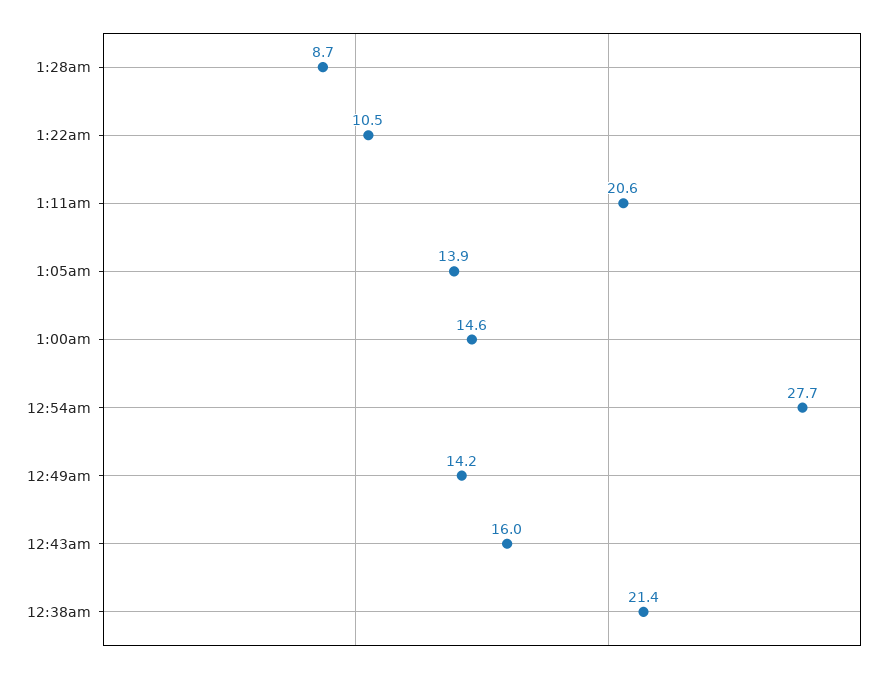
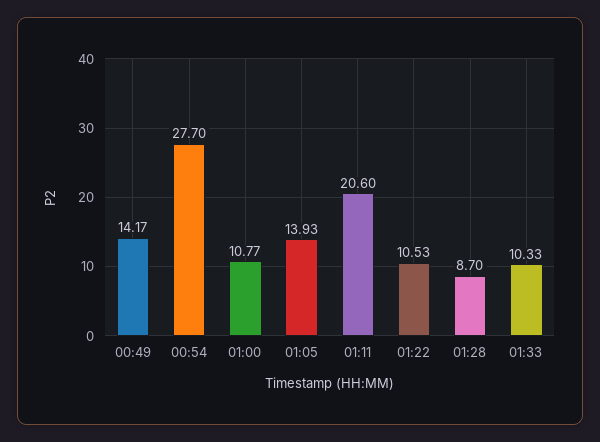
1:00am: 14.6 -> 10.77
12:43am: 16 -> none
12:38am: 21.4 -> none
01:33: none -> 10.33

